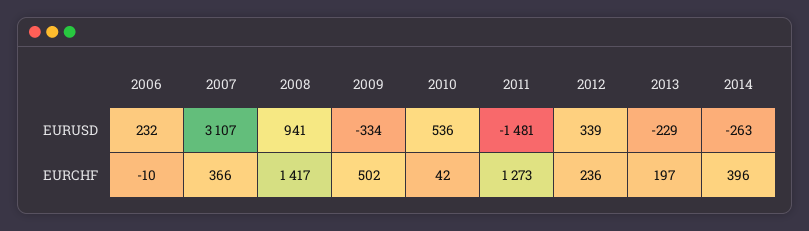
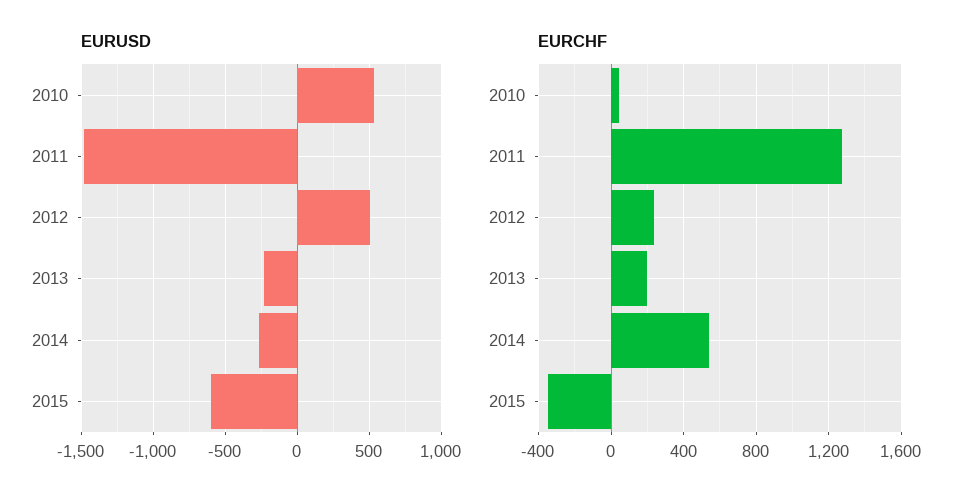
EURUSD, 2006: 232 -> none
EURUSD, 2007: 3107 -> none
EURUSD, 2008: 941 -> none
EURUSD, 2009: -334 -> none
EURUSD, 2012: 339 -> 500
EURCHF, 2006: -10 -> none
EURCHF, 2007: 366 -> none
EURCHF, 2008: 1417 -> none
EURCHF, 2009: 502 -> none
EURCHF, 2014: 396 -> 550
EURUSD, 2015: none -> -600
EURCHF, 2015: none -> -350

